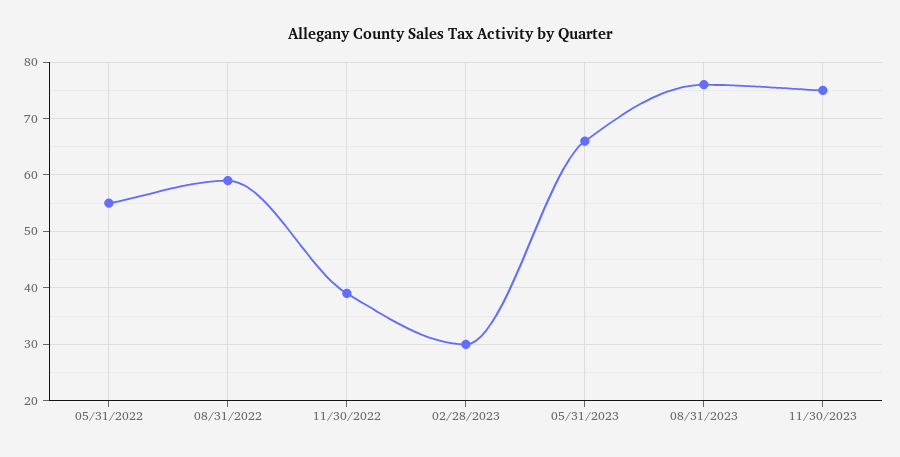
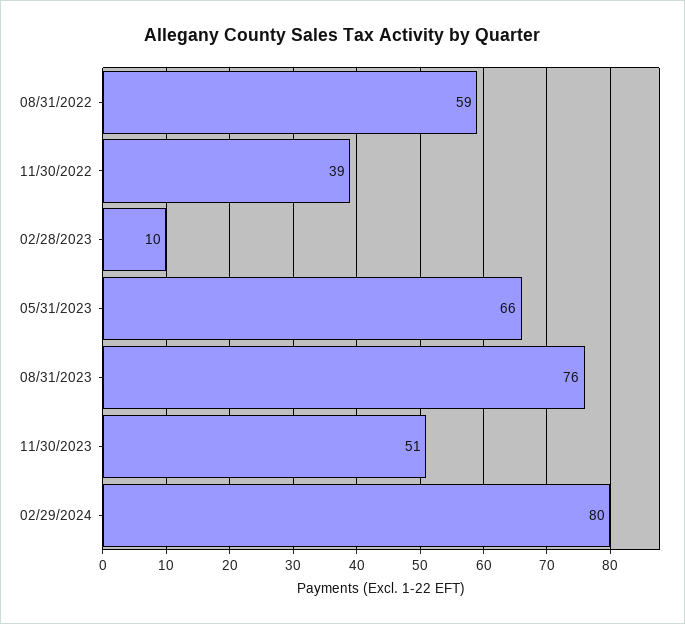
05/31/2022: 55 -> none
02/28/2023: 30 -> 10
11/30/2023: 75 -> 51
02/29/2024: none -> 80

